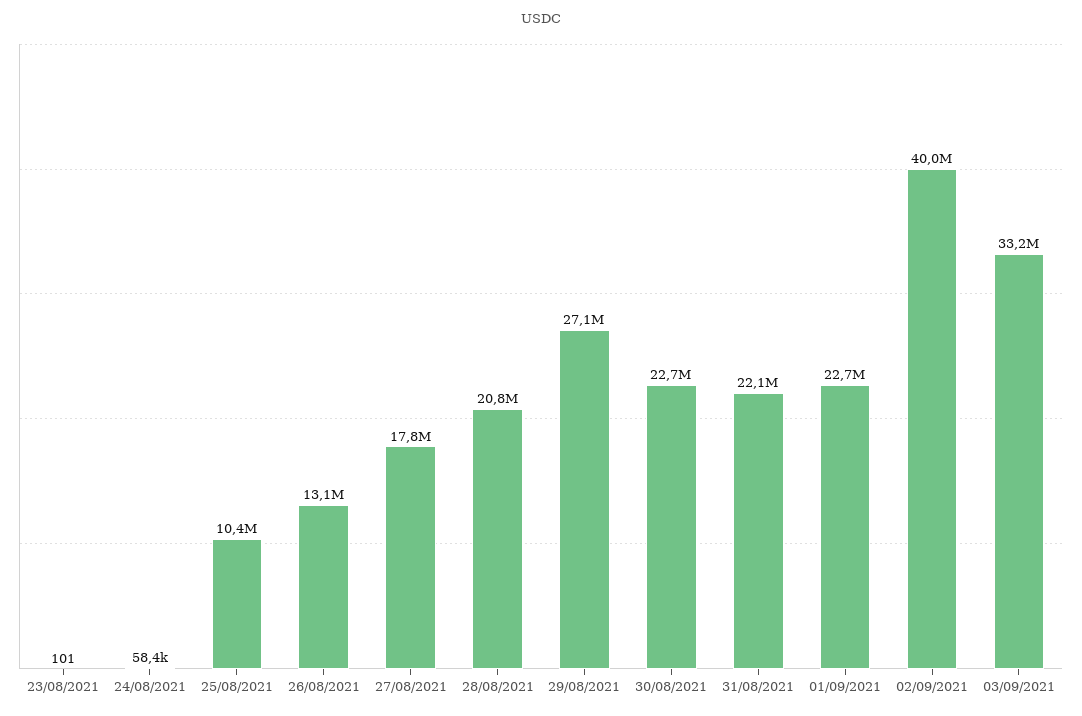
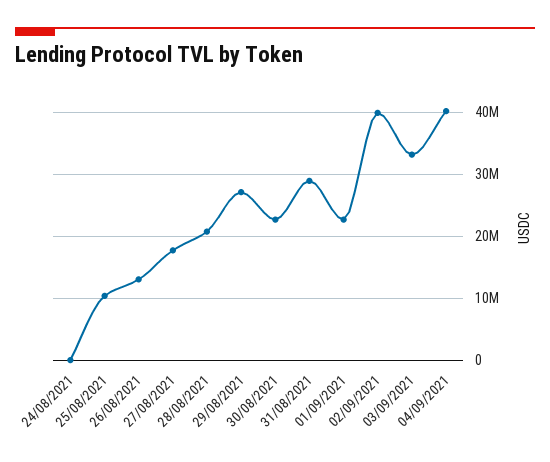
23/08/2021: 101 -> none
31/08/2021: 22100000 -> 29000000
04/09/2021: none -> 40000000

